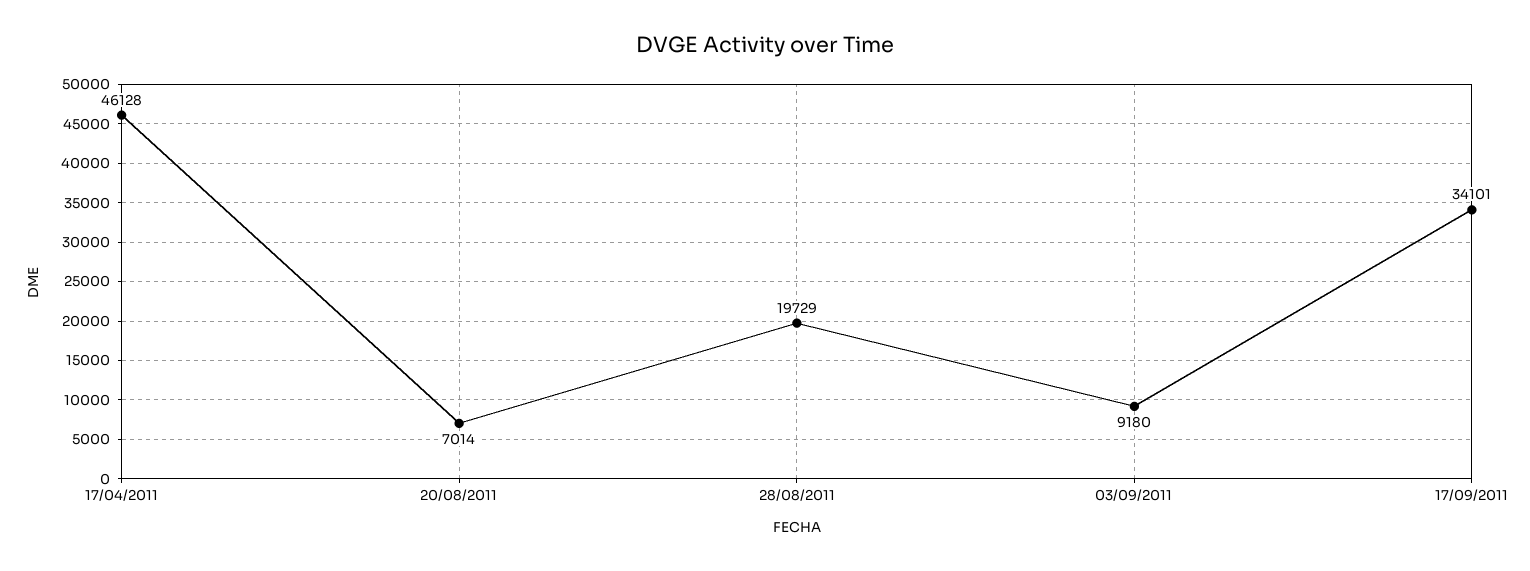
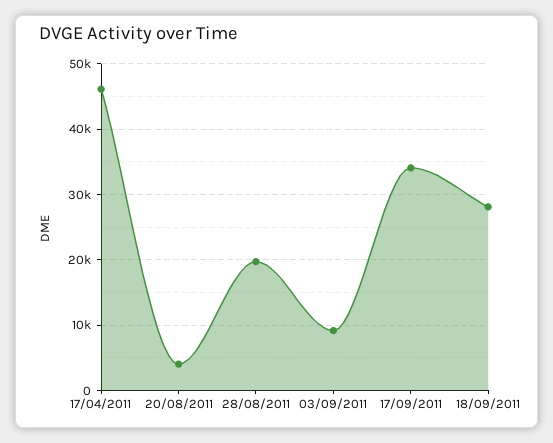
20/08/2011: 7014 -> 4000
18/09/2011: none -> 28000

